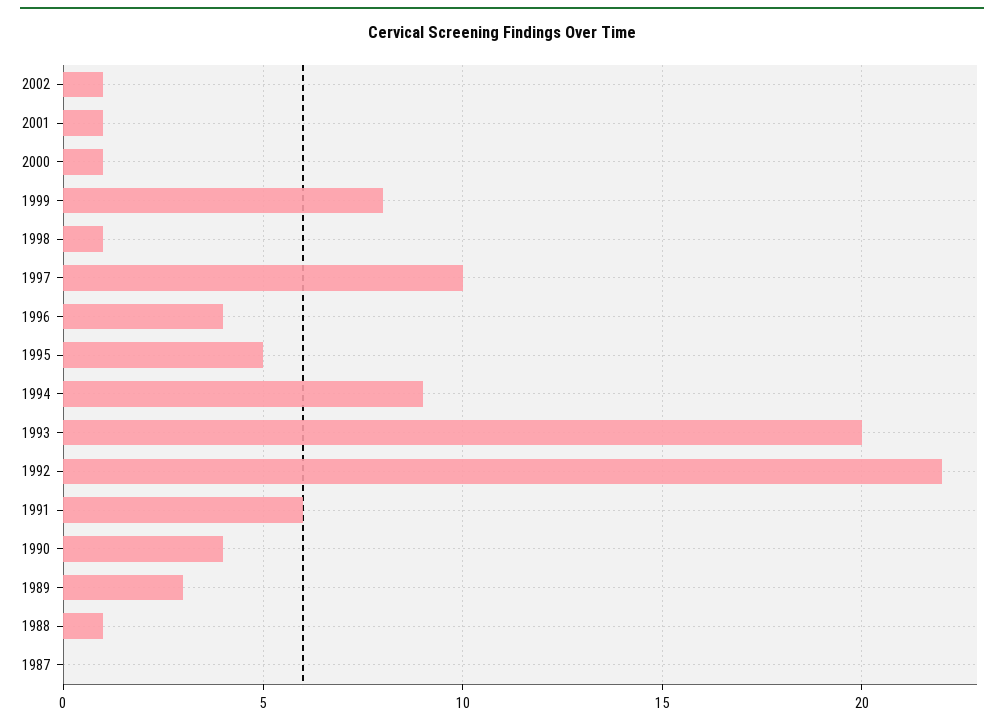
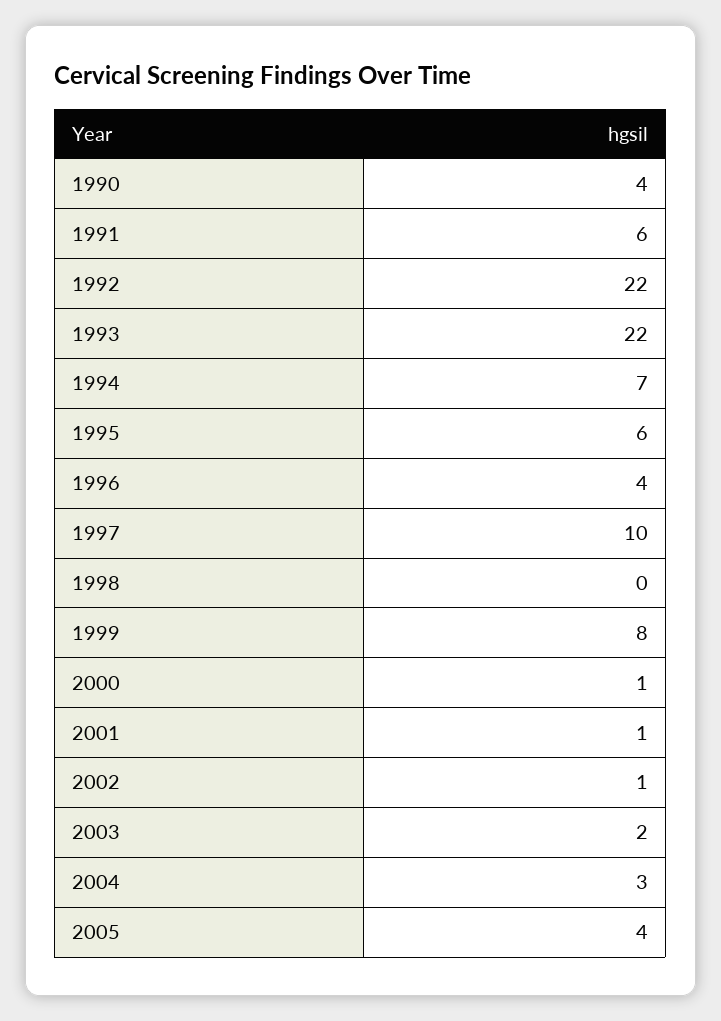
1998: 1 -> 0
1995: 5 -> 6
1994: 9 -> 7
1993: 20 -> 22
1989: 3 -> none
1988: 1 -> none
1987: 0 -> none
2003: none -> 2
2004: none -> 3
2005: none -> 4

